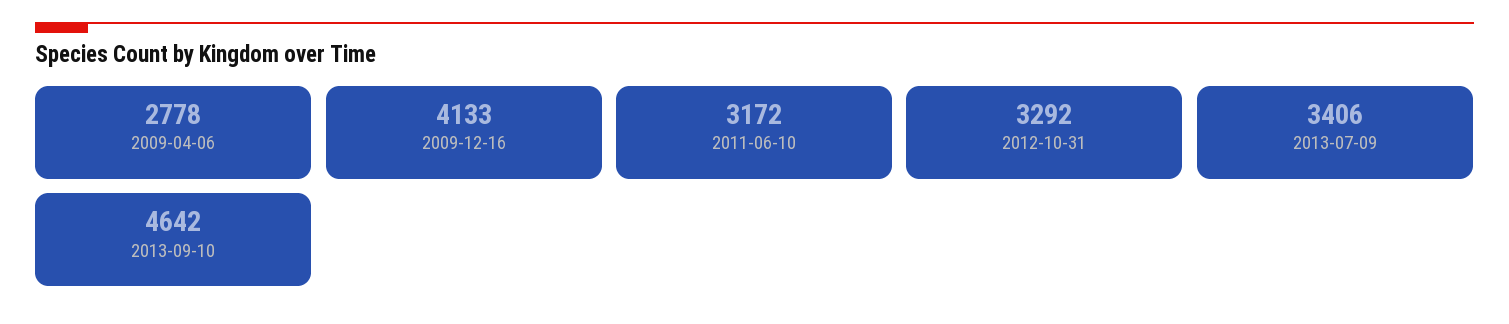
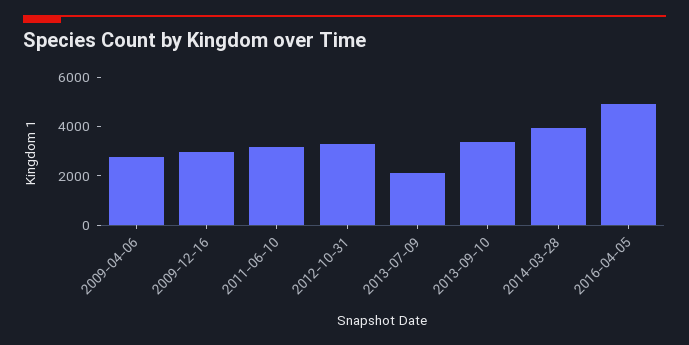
2009-12-16: 4133 -> 3000
2013-07-09: 3406 -> 2000
2013-09-10: 4642 -> 3500
2014-03-28: none -> 4000
2016-04-05: none -> 5000

